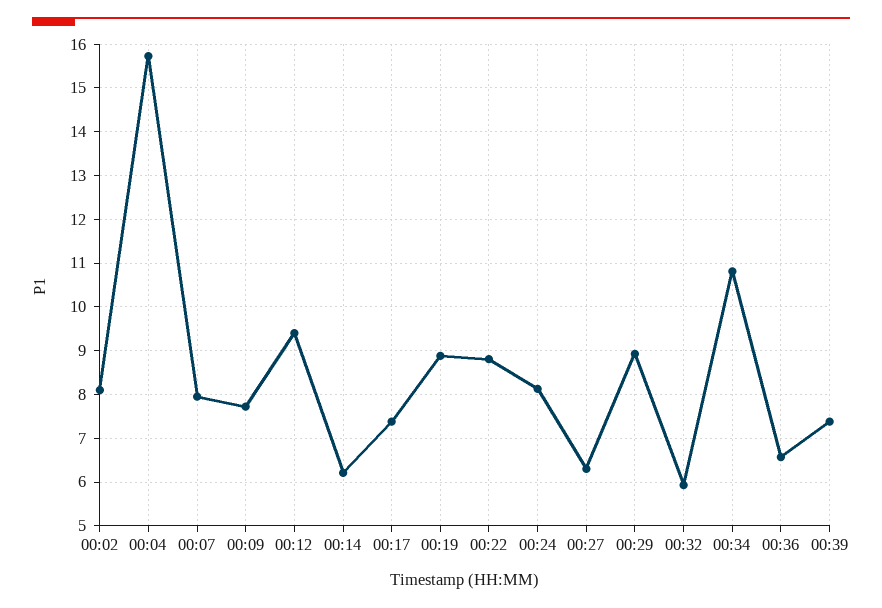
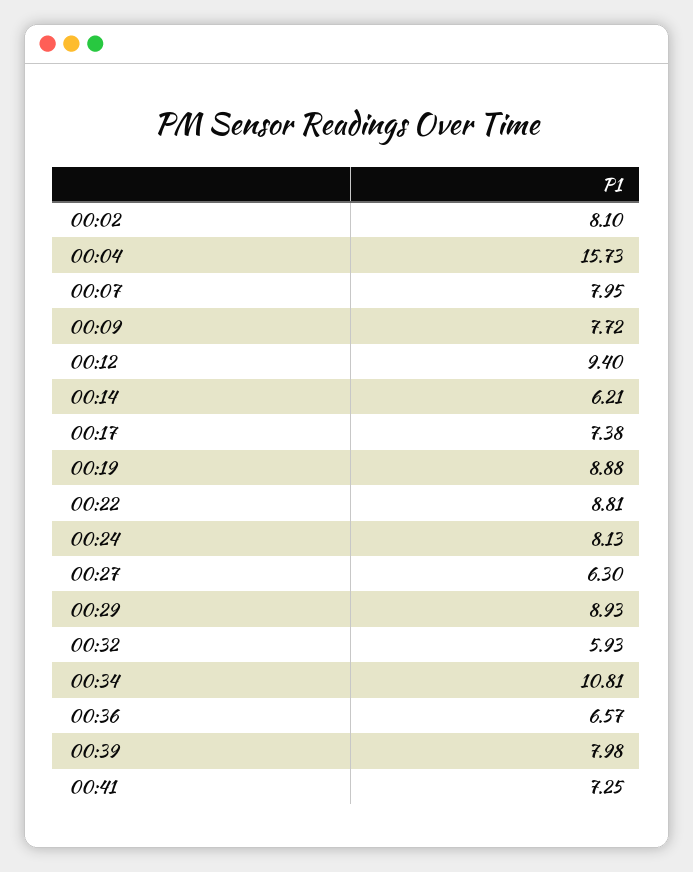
00:39: 7.4 -> 7.98
00:41: none -> 7.25

